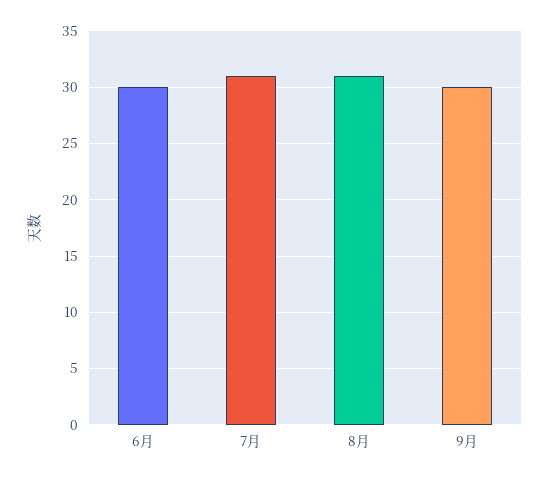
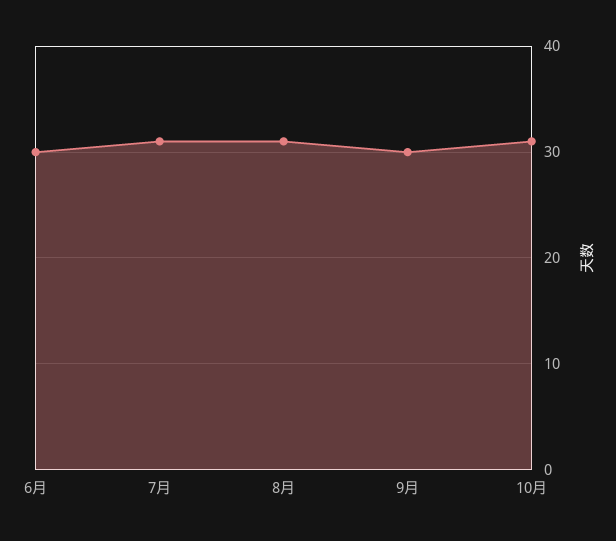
10月: none -> 31

